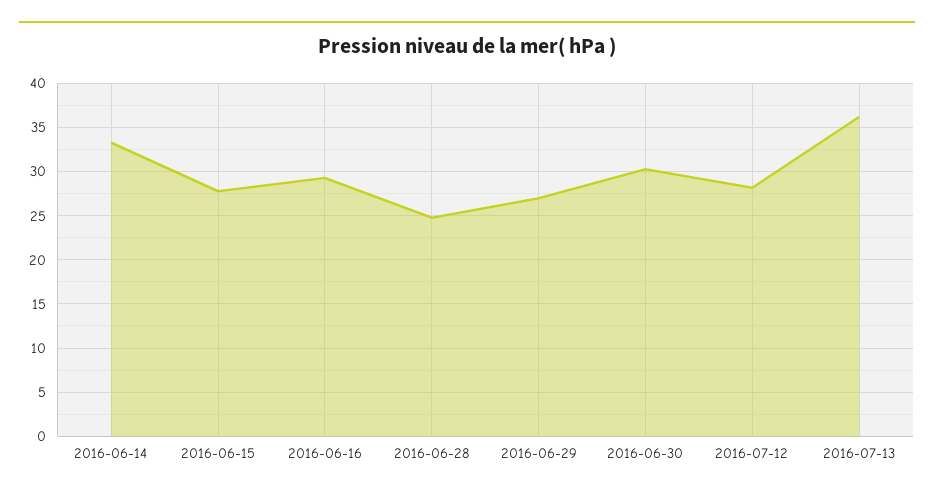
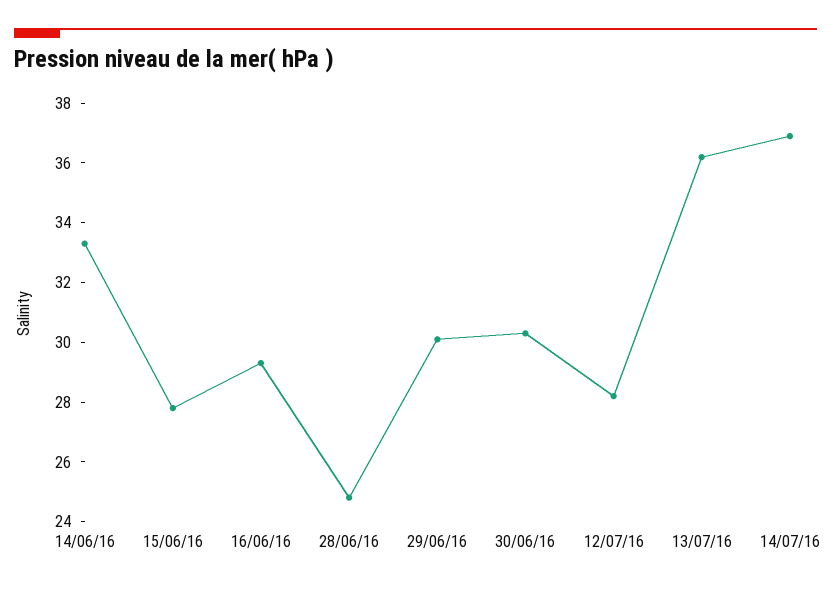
2016-06-29: 27 -> 30
14/07/16: none -> 37

